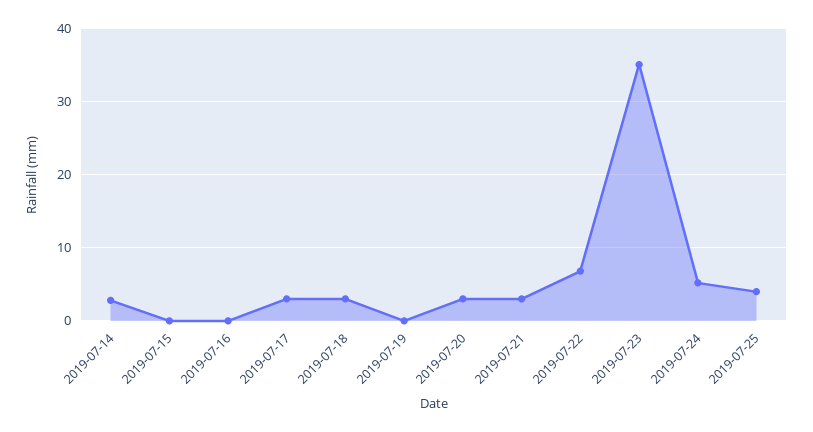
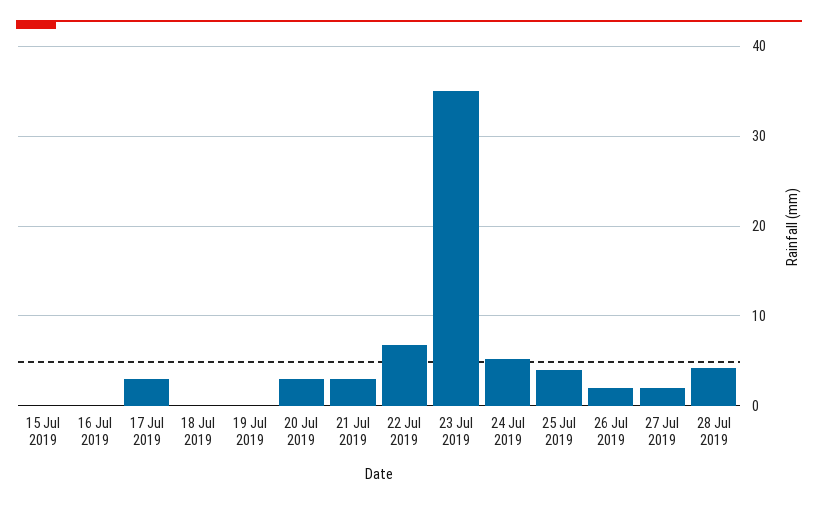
2019-07-14: 3 -> none
2019-07-18: 3 -> 0
26 Jul 2019: none -> 2
27 Jul 2019: none -> 2
28 Jul 2019: none -> 4

